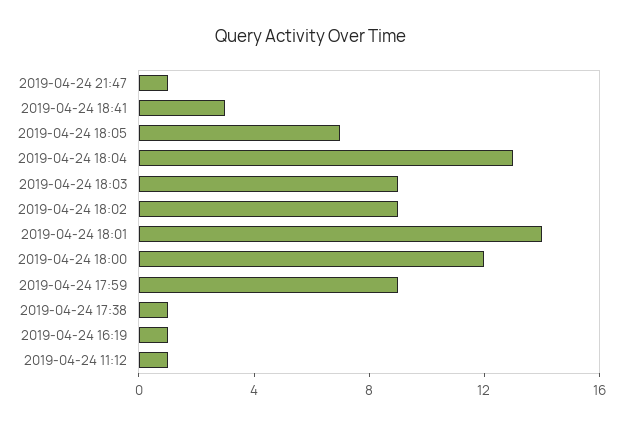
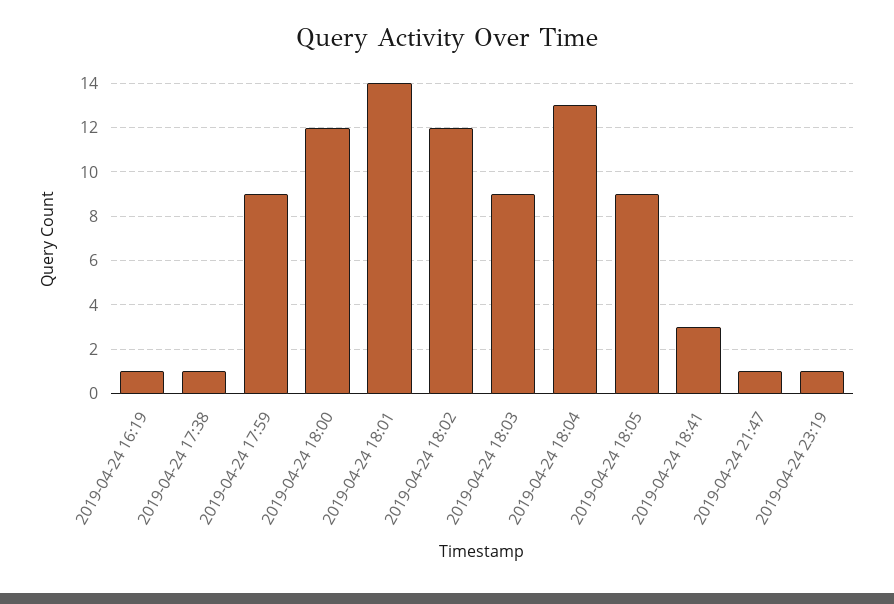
2019-04-24 18:05: 7 -> 9
2019-04-24 18:02: 9 -> 12
2019-04-24 11:12: 1 -> none
2019-04-24 23:19: none -> 1

